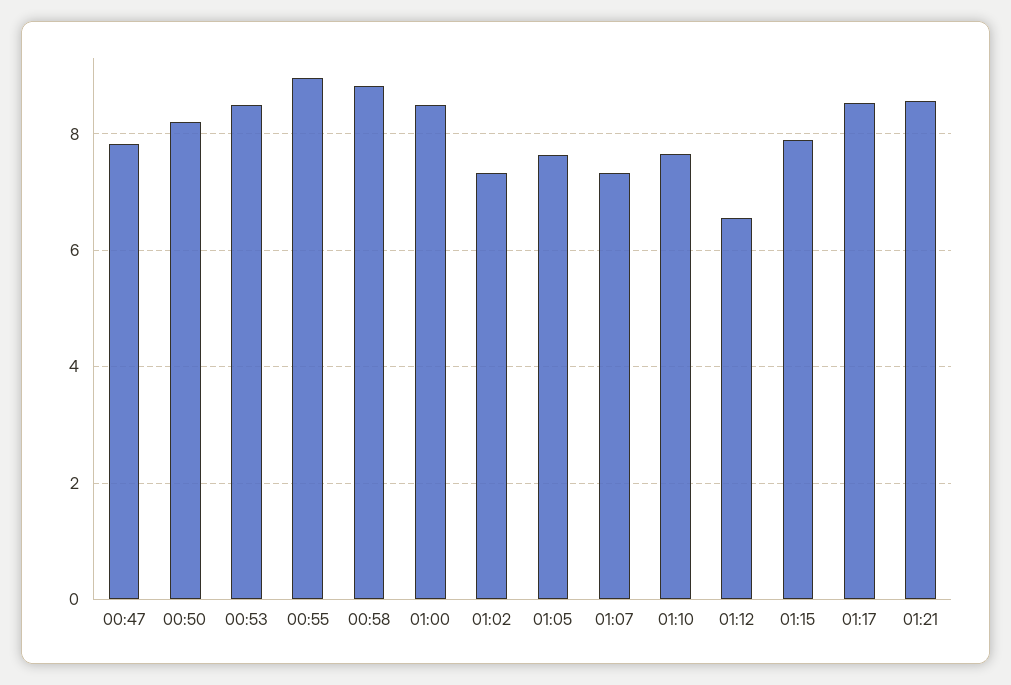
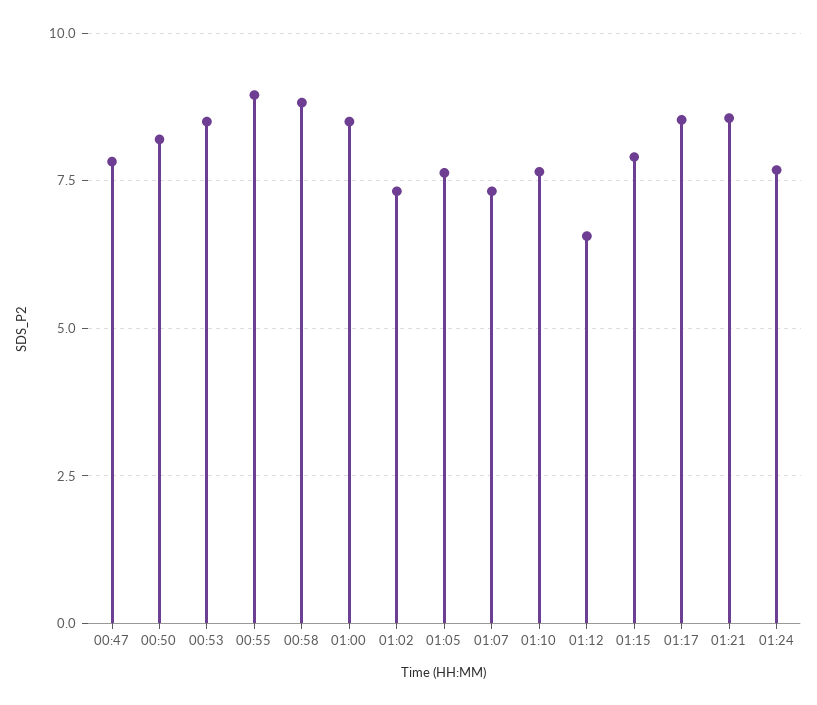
01:24: none -> 7.75

